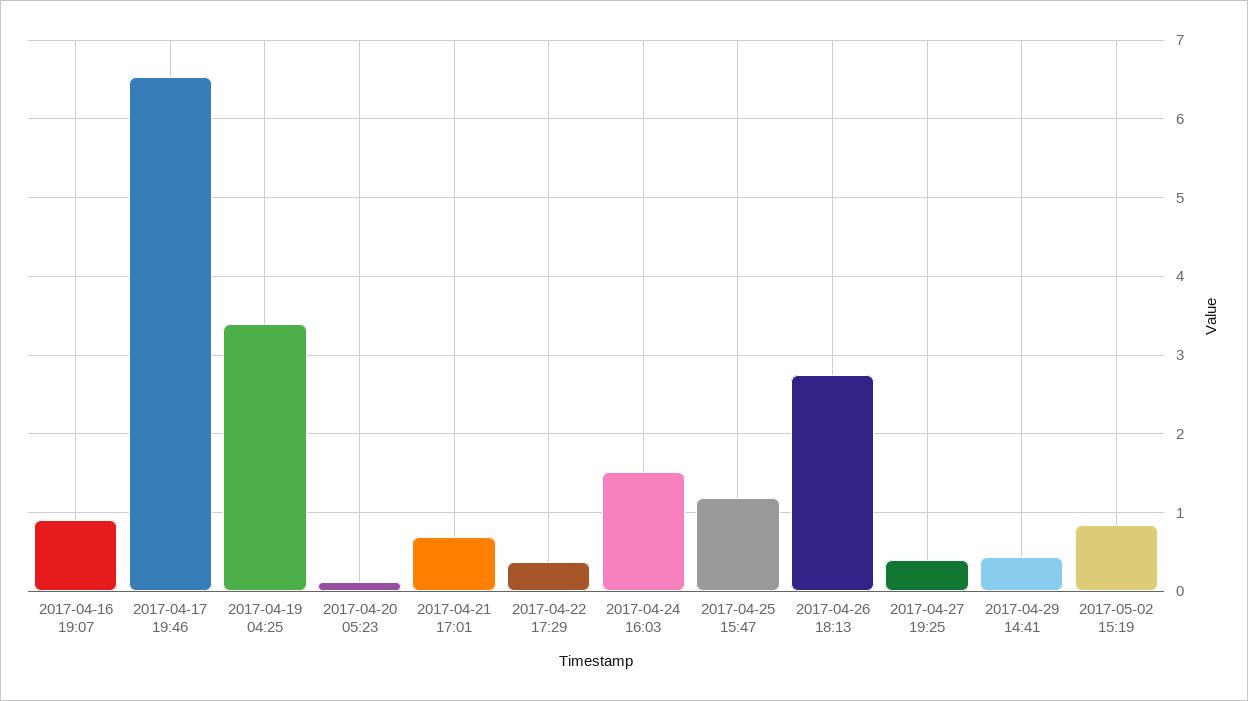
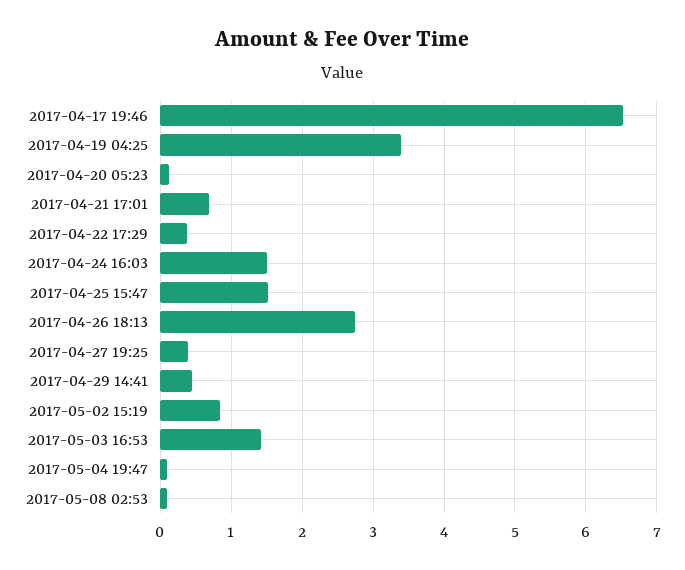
2017-04-16 19:07: 0.9 -> none
2017-04-25 15:47: 1.2 -> 1.5
2017-05-03 16:53: none -> 1.4
2017-05-04 19:47: none -> 0.1
2017-05-08 02:53: none -> 0.1

